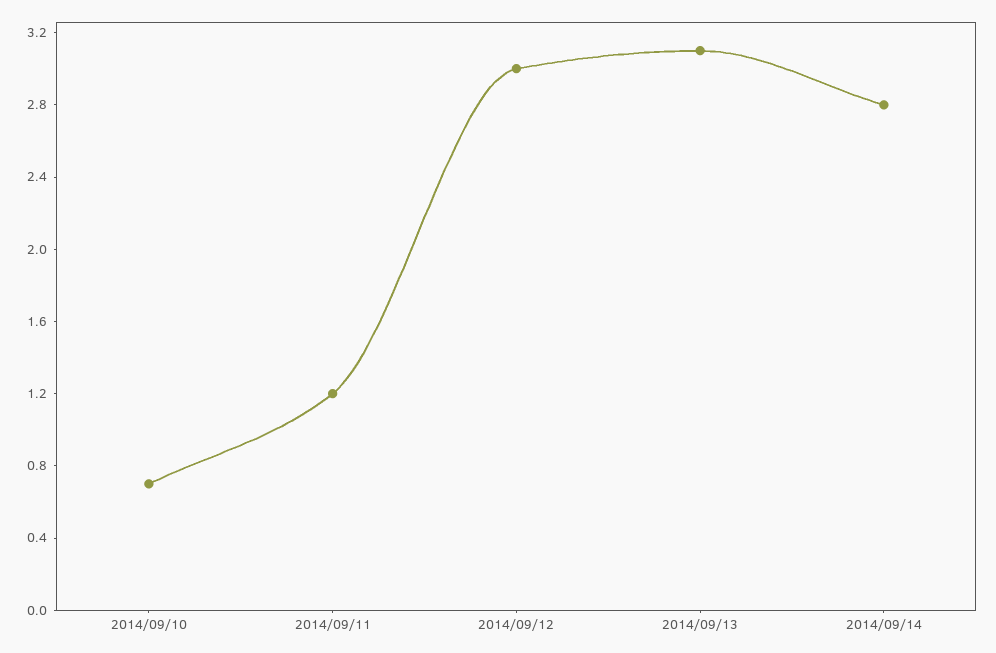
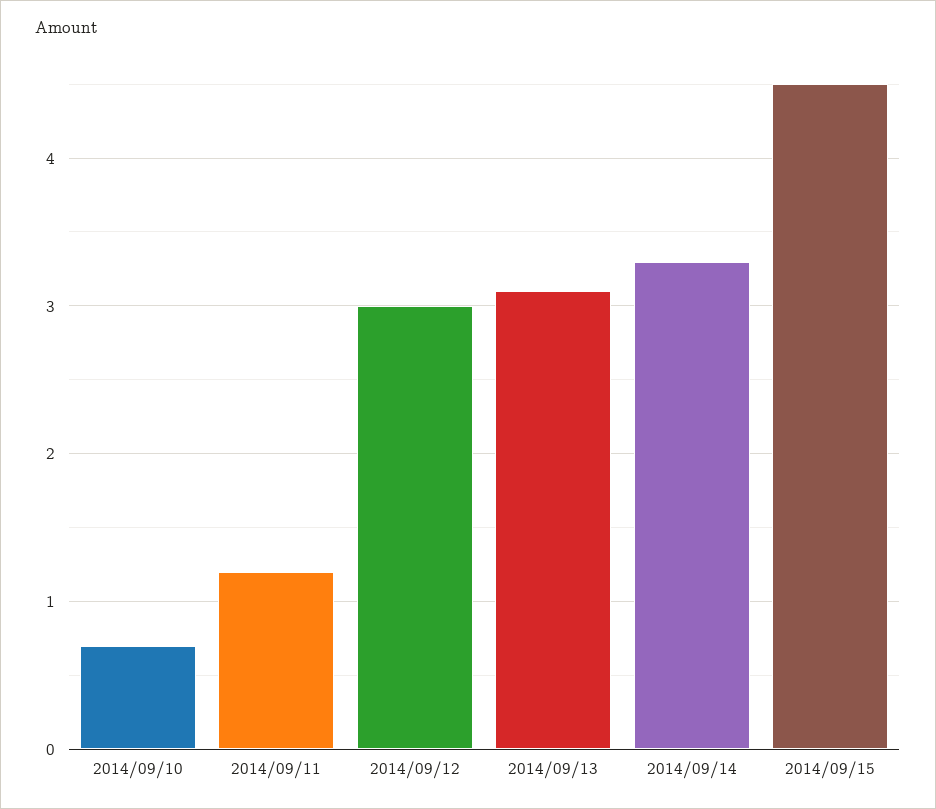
2014/09/14: 2.8 -> 3.3
2014/09/15: none -> 4.5

